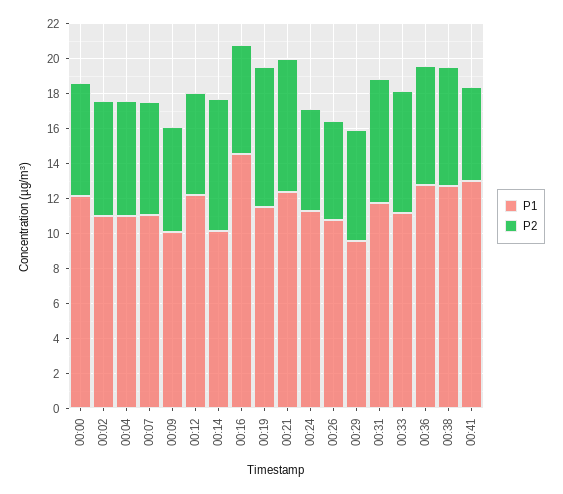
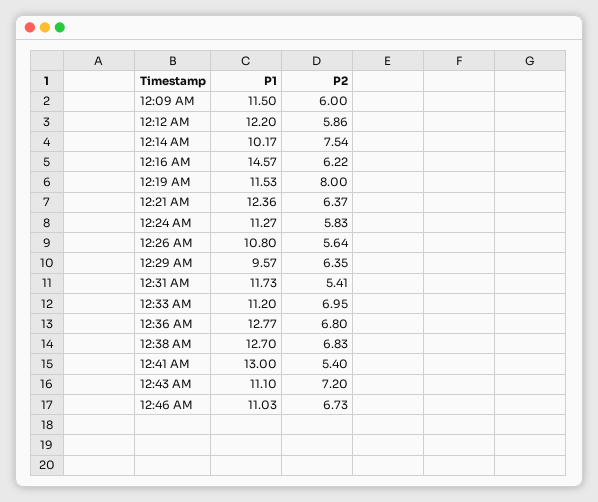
P1, 00:00: 12 -> none
P2, 00:00: 6.5 -> none
P1, 00:02: 11 -> none
P2, 00:02: 6.5 -> none
P1, 00:04: 11 -> none
P2, 00:04: 6.5 -> none
P1, 00:07: 11 -> none
P2, 00:07: 6.5 -> none
P1, 00:09: 10 -> 11.5
P2, 00:21: 7.5 -> 6.37
P2, 00:31: 7 -> 5.41
P1, 12:43 AM: none -> 11.1
P2, 12:43 AM: none -> 7.2
P1, 12:46 AM: none -> 11.03
P2, 12:46 AM: none -> 6.73

